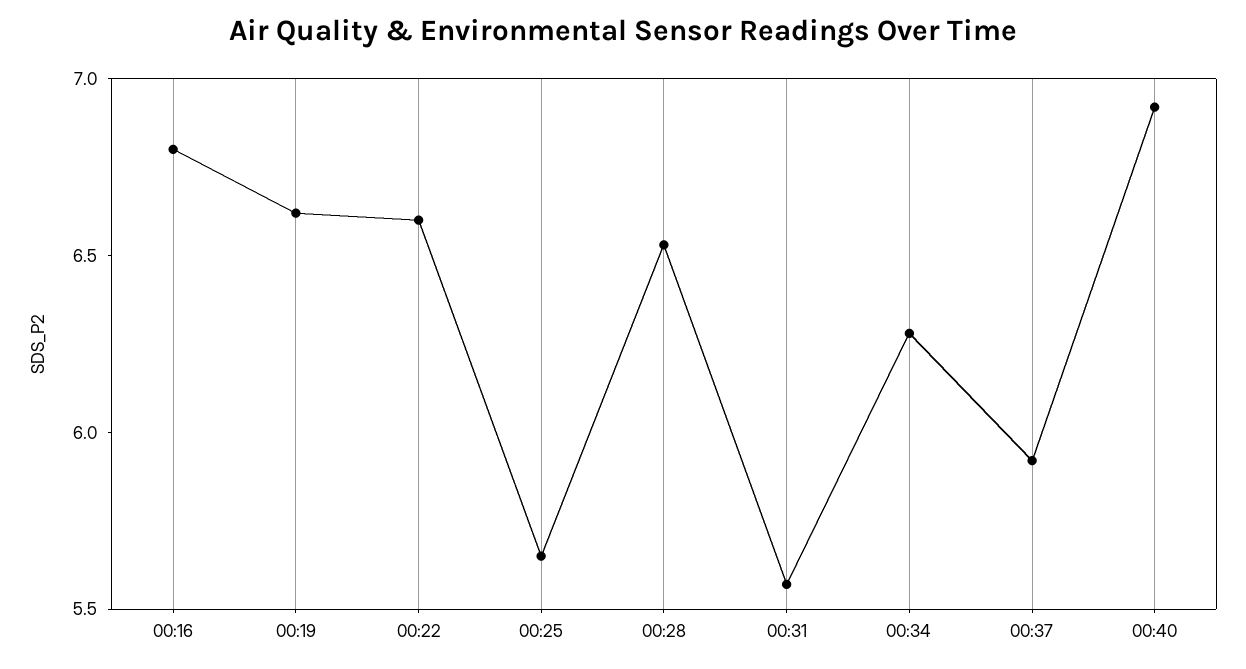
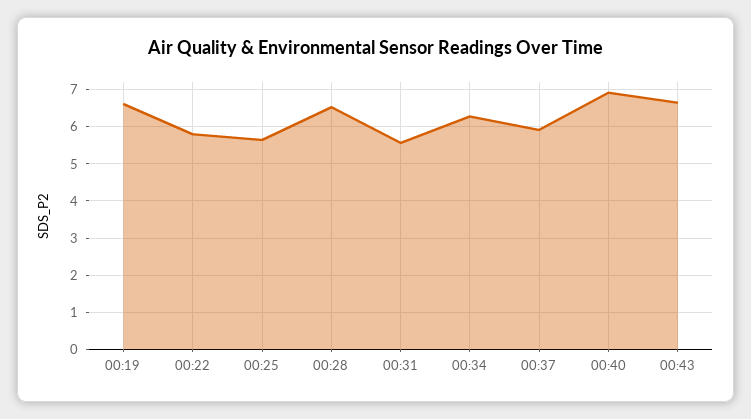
00:16: 6.8 -> none
00:22: 6.6 -> 5.8
00:43: none -> 6.6

